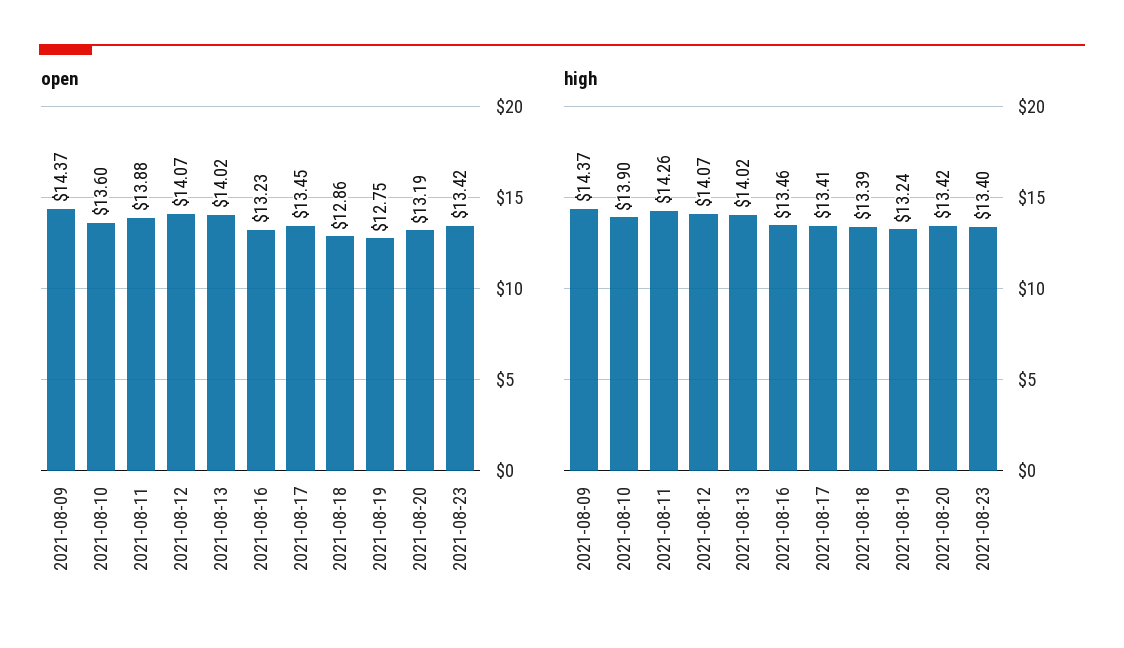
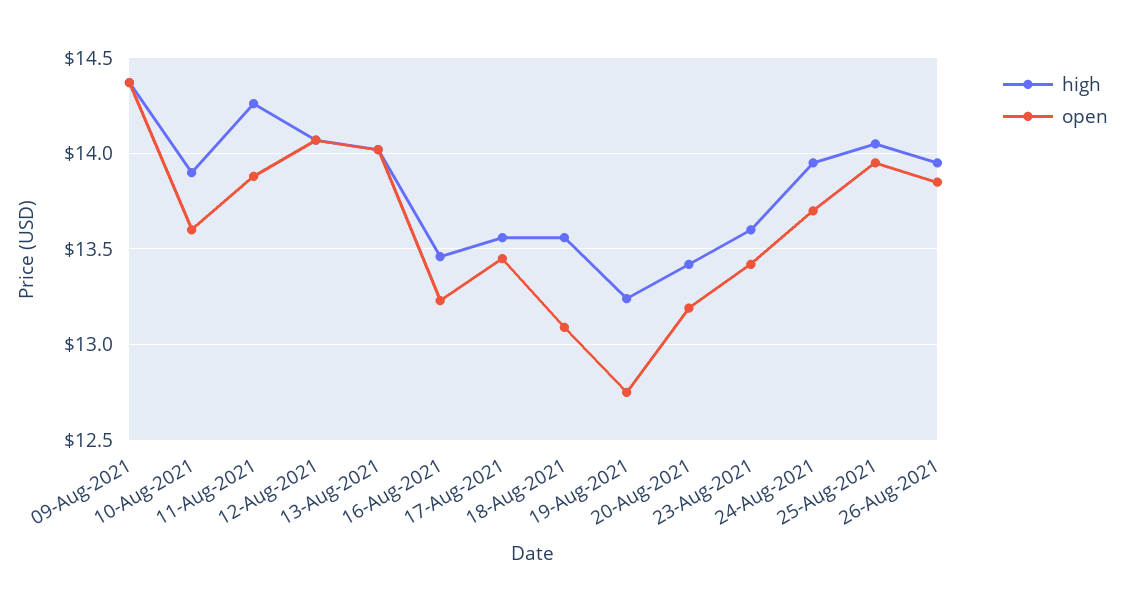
open, 2021-08-18: 12.86 -> 13.1
high, 2021-08-17: 13.41 -> 13.55
high, 2021-08-18: 13.39 -> 13.55
high, 2021-08-23: 13.4 -> 13.6
high, 24-Aug-2021: none -> 13.95
open, 24-Aug-2021: none -> 13.7
high, 25-Aug-2021: none -> 14.05
open, 25-Aug-2021: none -> 13.95
high, 26-Aug-2021: none -> 13.95
open, 26-Aug-2021: none -> 13.85

